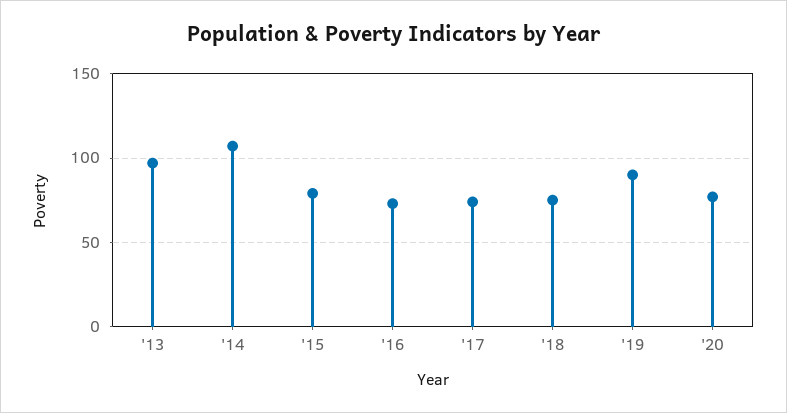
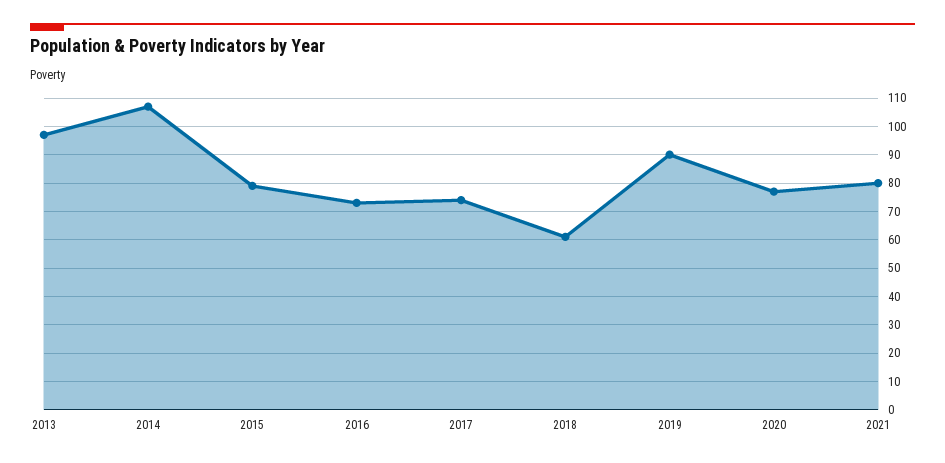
'18: 75 -> 60
2021: none -> 80

